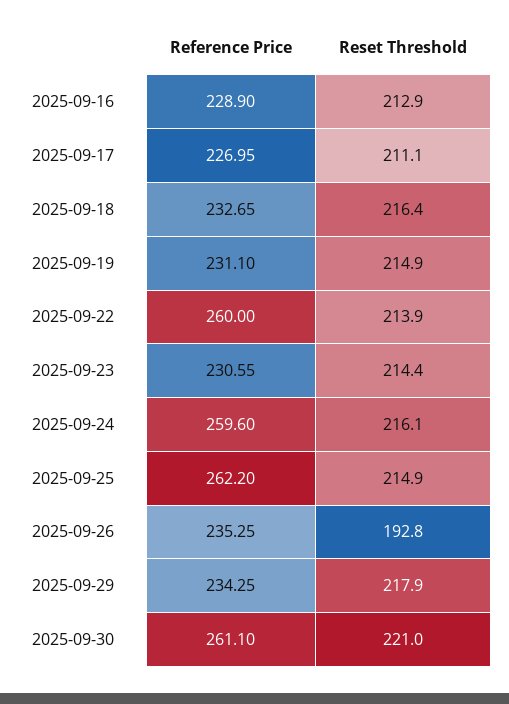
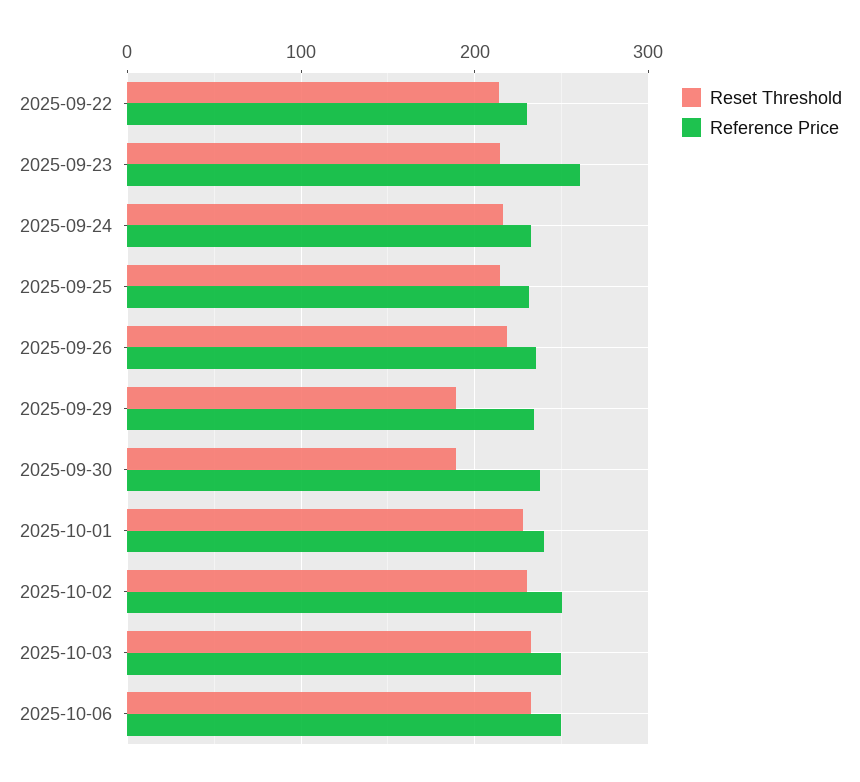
Reference Price, 2025-09-16: 228.9 -> none
Reset Threshold, 2025-09-16: 212.9 -> none
Reference Price, 2025-09-17: 226.95 -> none
Reset Threshold, 2025-09-17: 211.1 -> none
Reference Price, 2025-09-18: 232.65 -> none
Reset Threshold, 2025-09-18: 216.4 -> none
Reference Price, 2025-09-19: 231.1 -> none
Reset Threshold, 2025-09-19: 214.9 -> none
Reference Price, 2025-09-22: 260 -> 230
Reference Price, 2025-09-23: 230.55 -> 260
Reference Price, 2025-09-24: 259.6 -> 230
Reference Price, 2025-09-25: 262.2 -> 230
Reset Threshold, 2025-09-26: 192.8 -> 220
Reset Threshold, 2025-09-29: 217.9 -> 190
Reference Price, 2025-09-30: 261.1 -> 240
Reset Threshold, 2025-09-30: 221 -> 190
Reset Threshold, 2025-10-01: none -> 230
Reference Price, 2025-10-01: none -> 240
Reset Threshold, 2025-10-02: none -> 230
Reference Price, 2025-10-02: none -> 250
Reset Threshold, 2025-10-03: none -> 230
Reference Price, 2025-10-03: none -> 250
Reset Threshold, 2025-10-06: none -> 230
Reference Price, 2025-10-06: none -> 250

